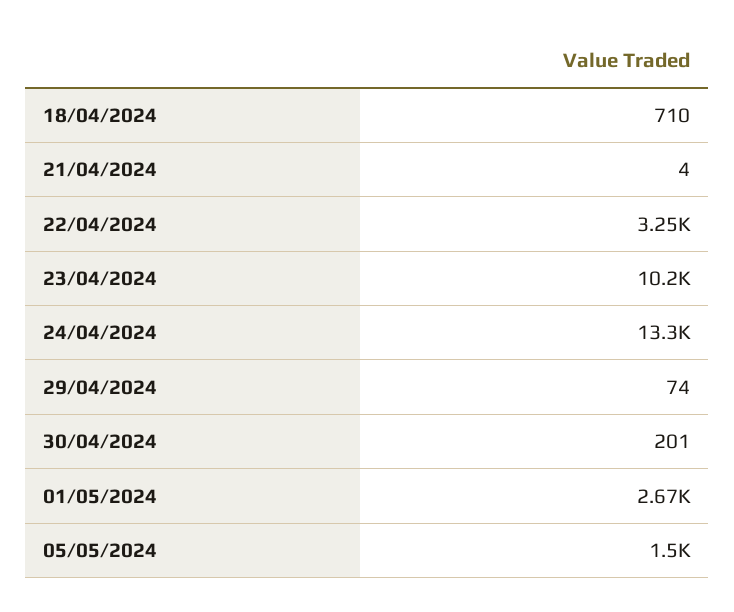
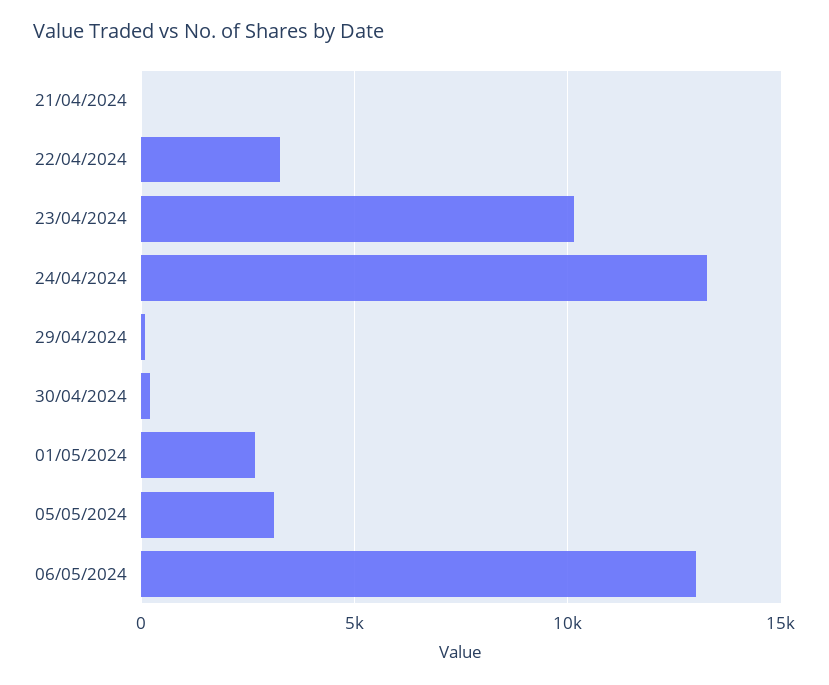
18/04/2024: 710 -> none
05/05/2024: 1500 -> 3000
06/05/2024: none -> 13000

